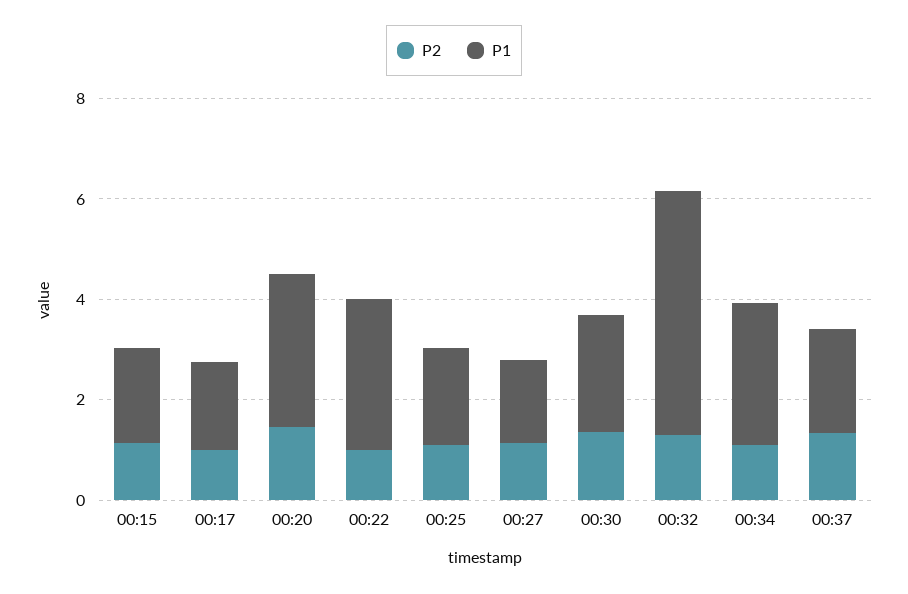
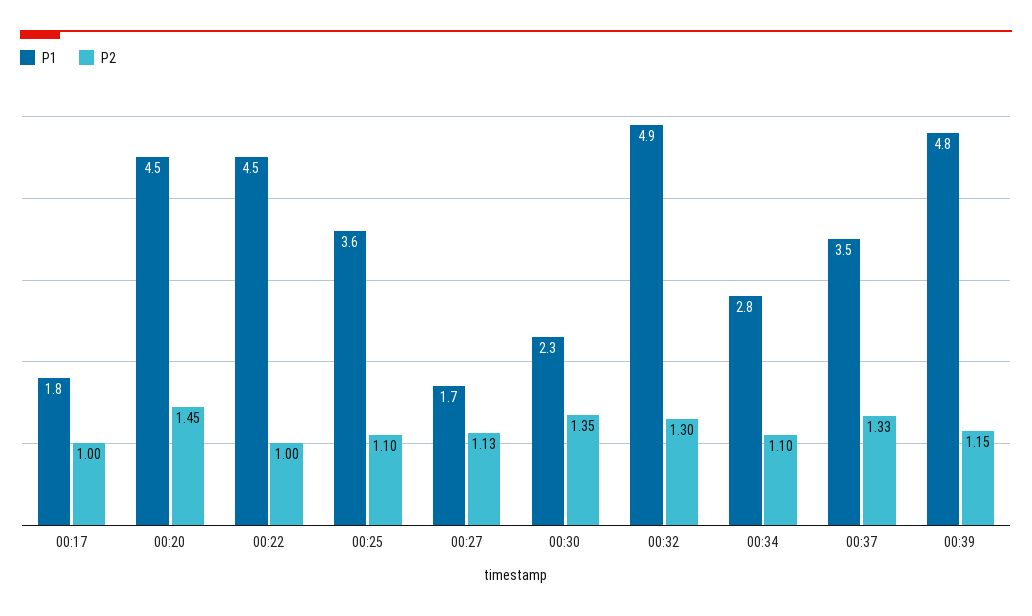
P2, 00:15: 1 -> none
P1, 00:15: 2 -> none
P1, 00:20: 3 -> 4.5
P1, 00:22: 3 -> 4.5
P1, 00:25: 2 -> 3.6
P1, 00:37: 2 -> 3.5
P1, 00:39: none -> 4.8
P2, 00:39: none -> 1.15

